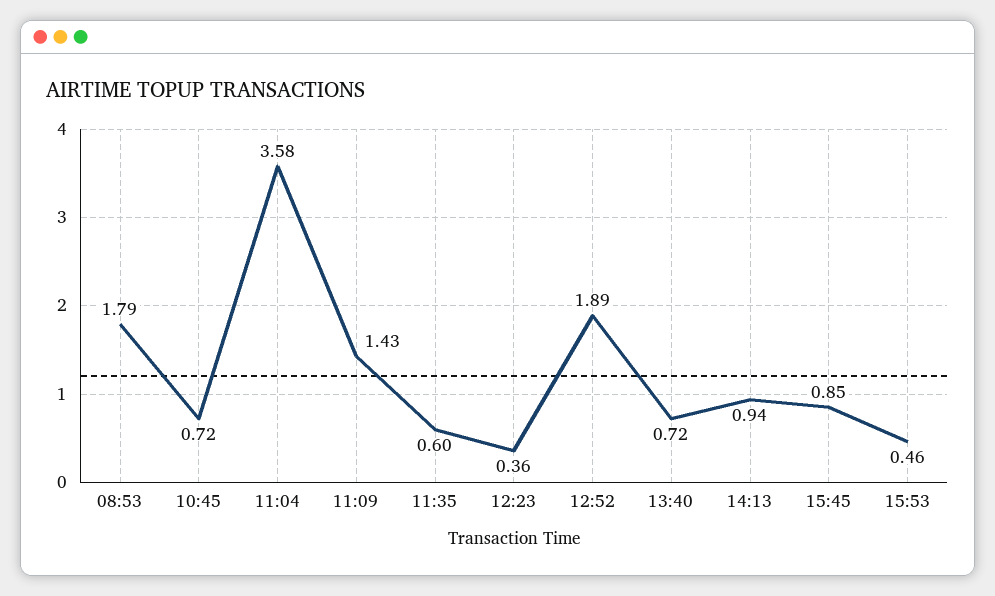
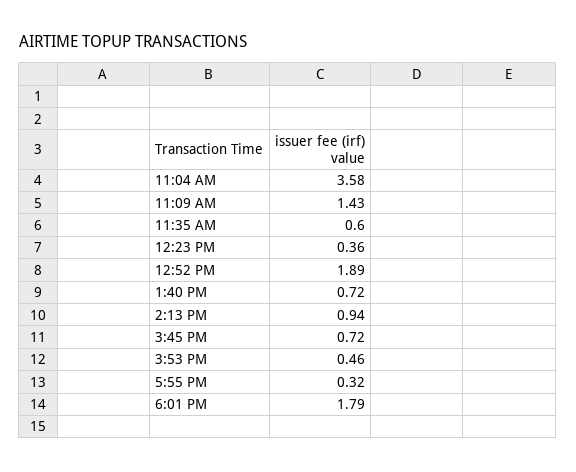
08:53: 1.79 -> none
10:45: 0.72 -> none
15:45: 0.85 -> 0.72
5:55 PM: none -> 0.32
6:01 PM: none -> 1.79

